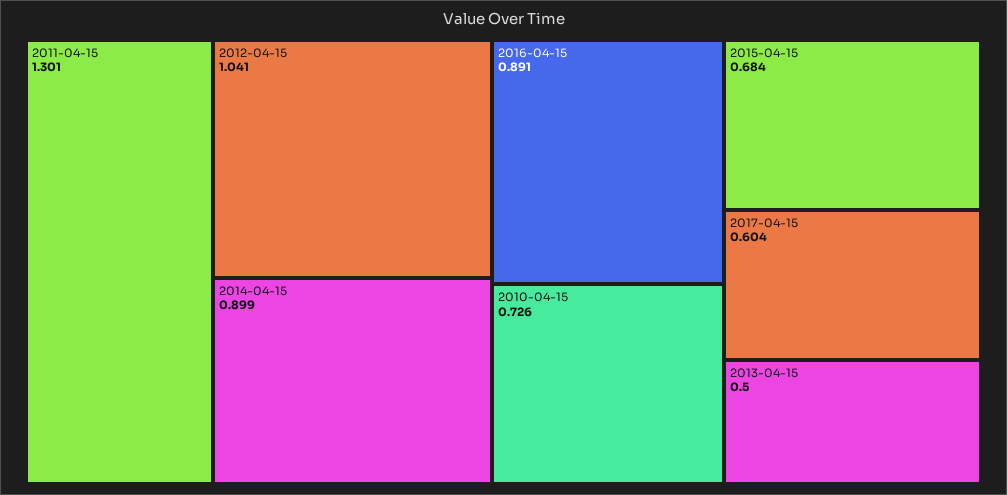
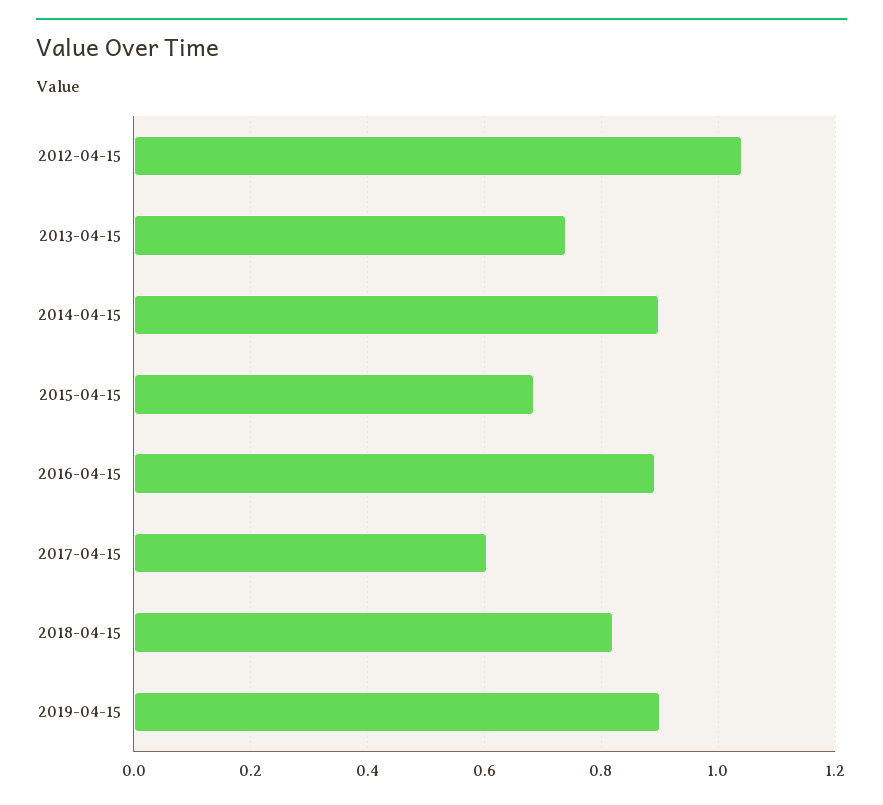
2011-04-15: 1.301 -> none
2010-04-15: 0.726 -> none
2013-04-15: 0.5 -> 0.74
2018-04-15: none -> 0.82
2019-04-15: none -> 0.9

